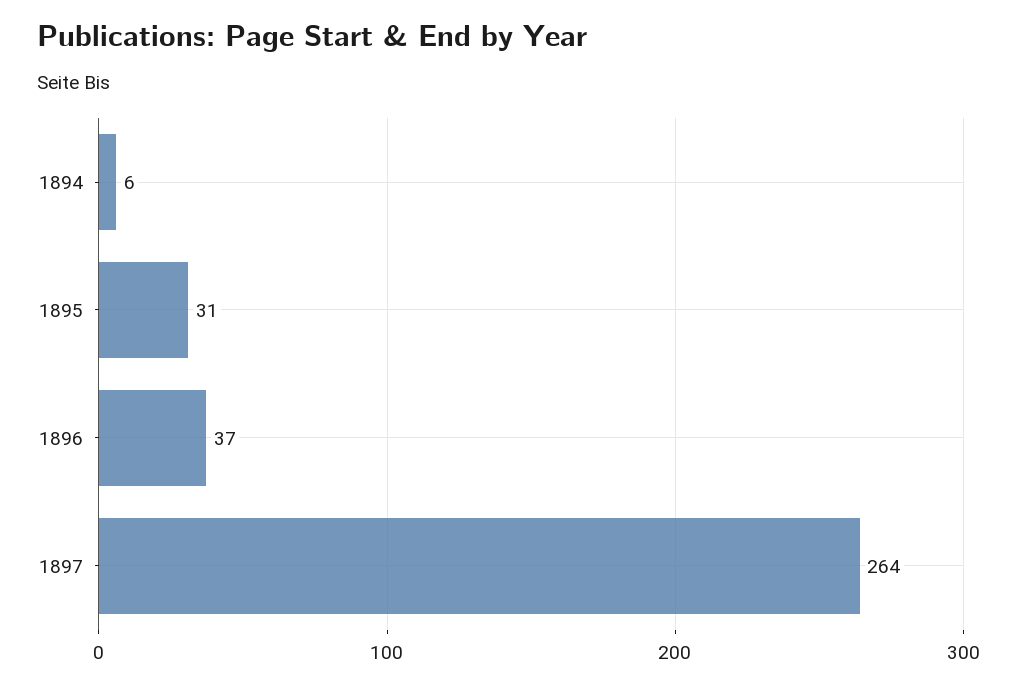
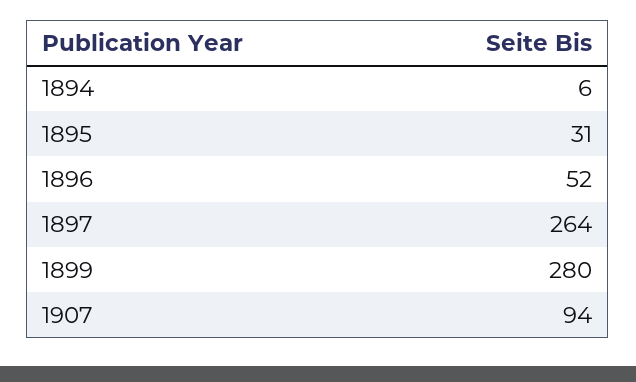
1896: 37 -> 52
1899: none -> 280
1907: none -> 94

